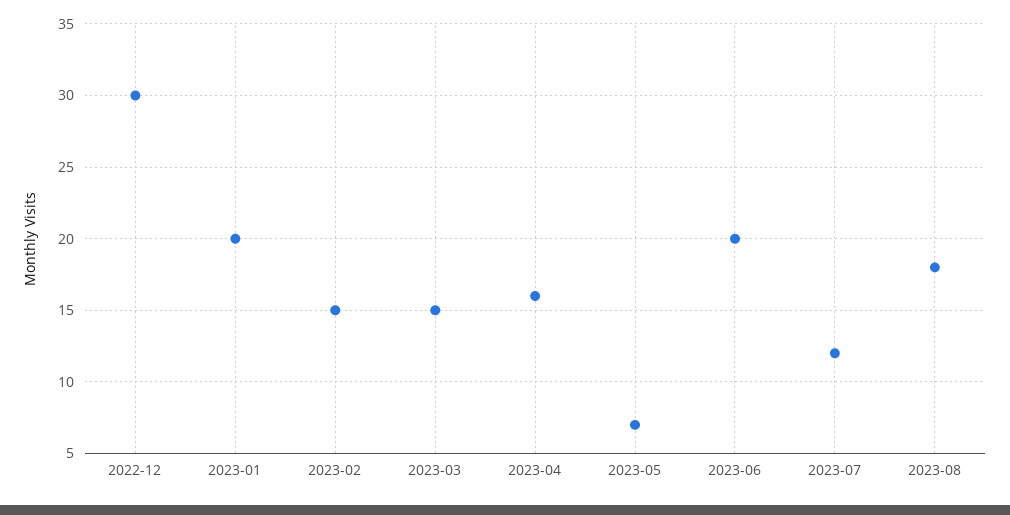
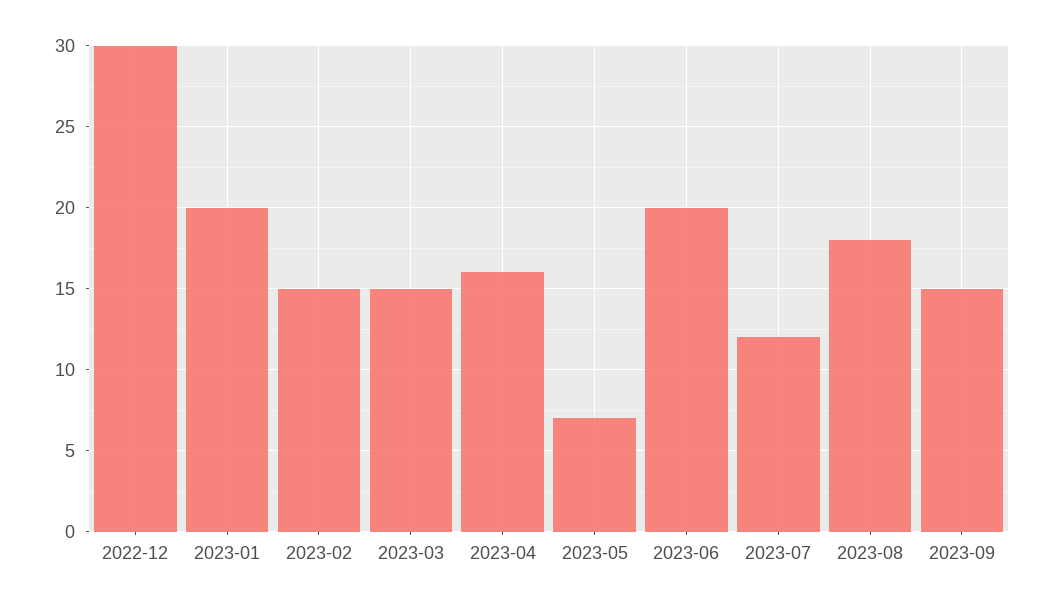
2023-09: none -> 15

